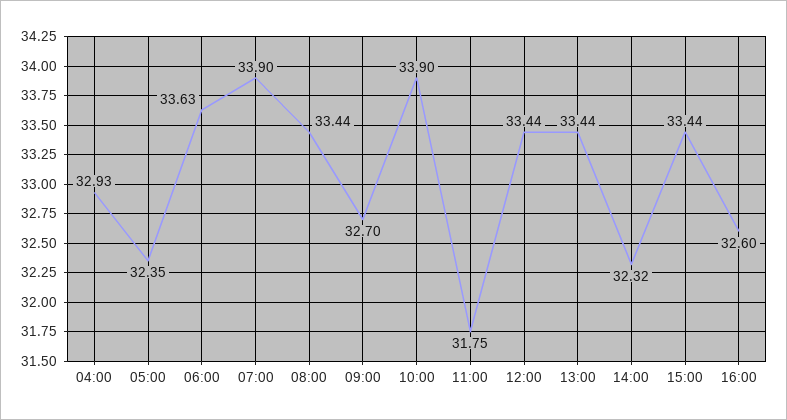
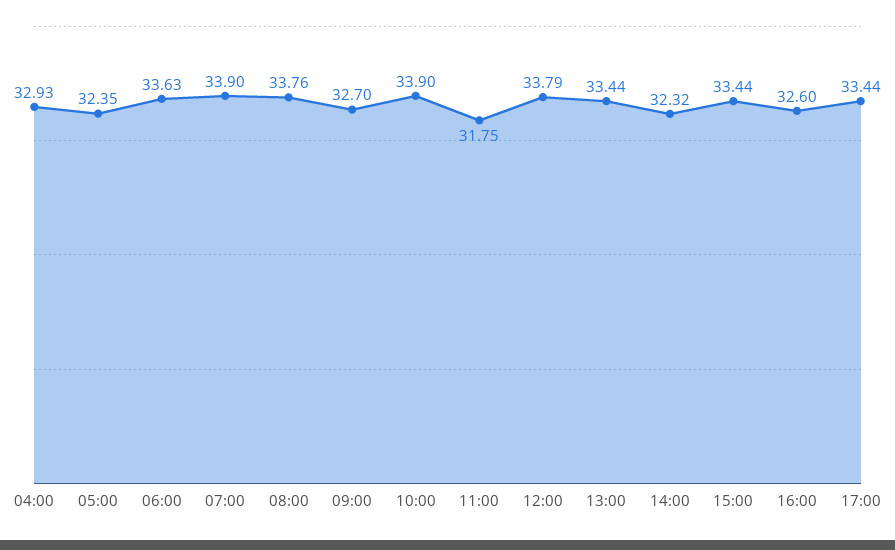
08:00: 33.44 -> 33.76
12:00: 33.44 -> 33.79
17:00: none -> 33.44

